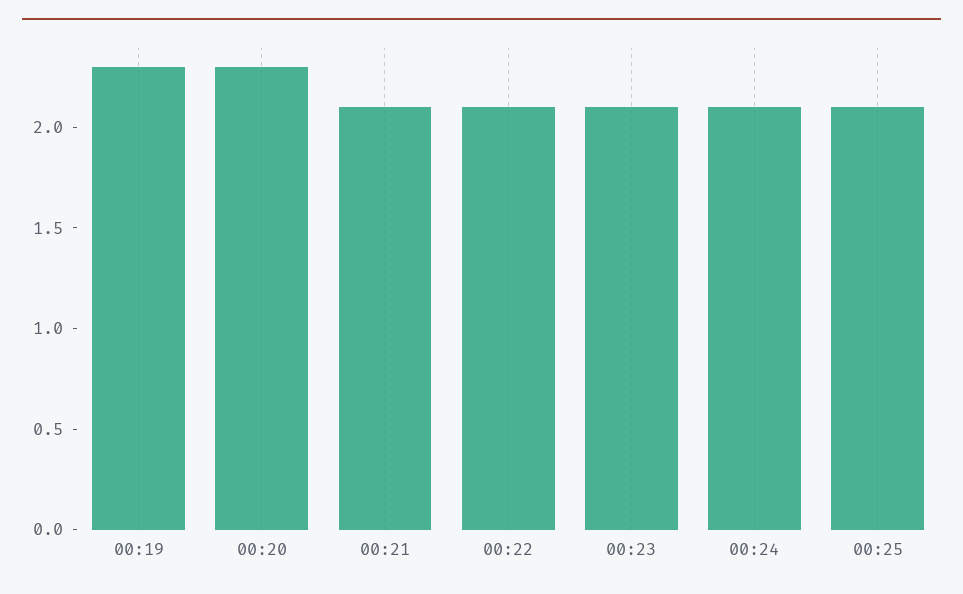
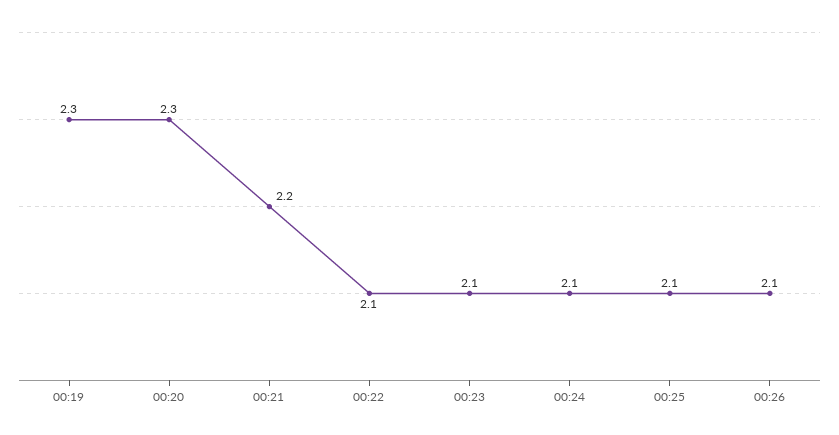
00:21: 2.1 -> 2.2
00:26: none -> 2.1

